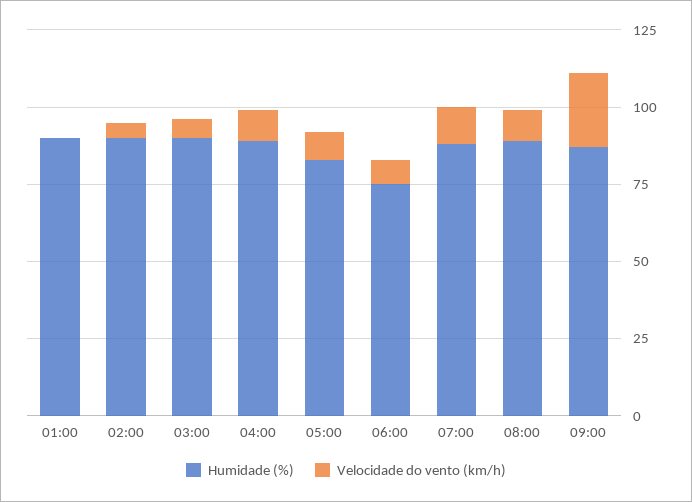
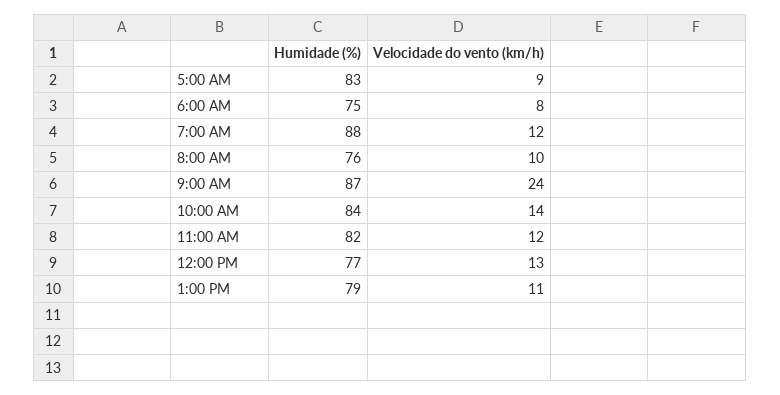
Humidade (%), 01:00: 90 -> none
Velocidade do vento (km/h), 01:00: 0 -> none
Humidade (%), 02:00: 90 -> none
Velocidade do vento (km/h), 02:00: 5 -> none
Humidade (%), 03:00: 90 -> none
Velocidade do vento (km/h), 03:00: 5 -> none
Humidade (%), 04:00: 90 -> none
Velocidade do vento (km/h), 04:00: 10 -> none
Humidade (%), 08:00: 90 -> 76
Humidade (%), 10:00 AM: none -> 84
Velocidade do vento (km/h), 10:00 AM: none -> 14
Humidade (%), 11:00 AM: none -> 82
Velocidade do vento (km/h), 11:00 AM: none -> 12
Humidade (%), 12:00 PM: none -> 77
Velocidade do vento (km/h), 12:00 PM: none -> 13
Humidade (%), 1:00 PM: none -> 79
Velocidade do vento (km/h), 1:00 PM: none -> 11

